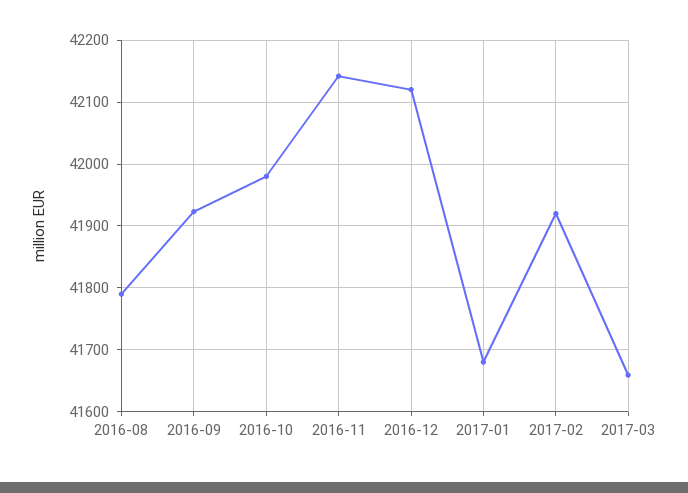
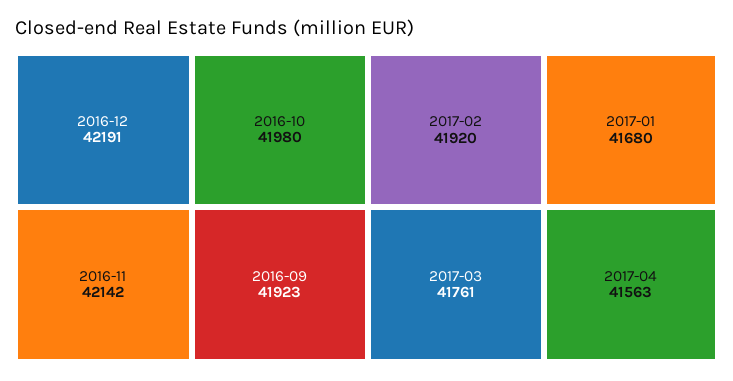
2016-08: 41790 -> none
2016-12: 42120 -> 42191
2017-03: 41660 -> 41761
2017-04: none -> 41563

